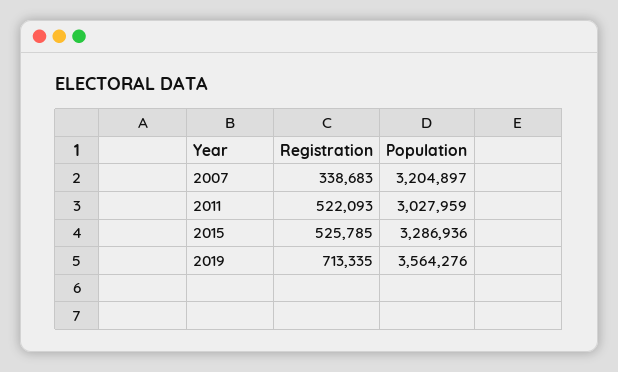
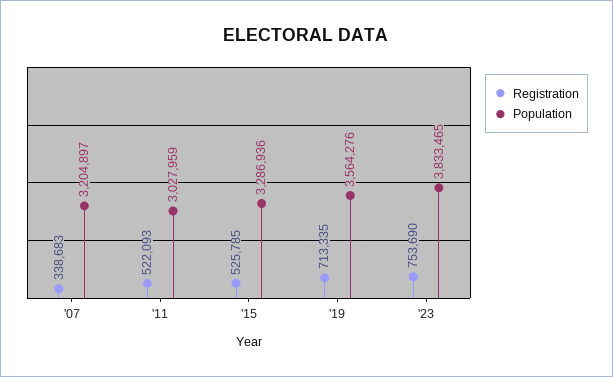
Registration, '23: none -> 753690
Population, '23: none -> 3833465

